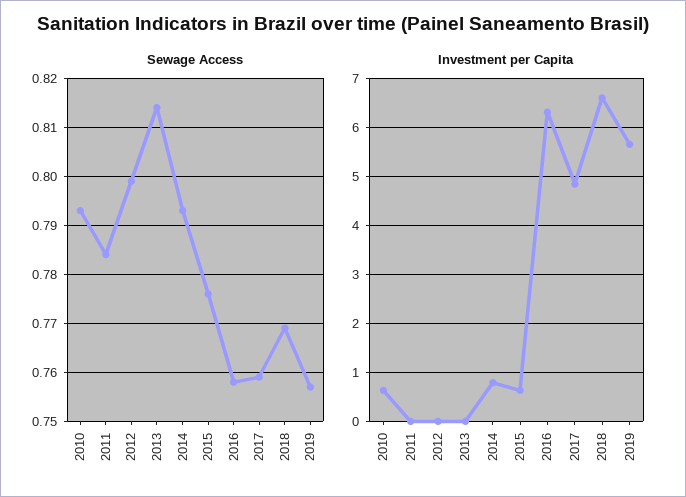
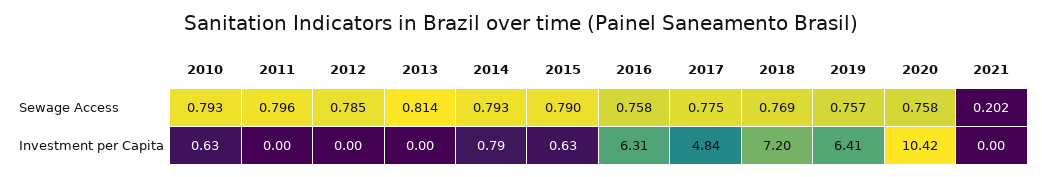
Sewage Access, 2011: 0.785 -> 0.796
Sewage Access, 2012: 0.8 -> 0.785
Sewage Access, 2015: 0.775 -> 0.79
Sewage Access, 2017: 0.76 -> 0.775
Investment per Capita, 2018: 6.6 -> 7.2
Investment per Capita, 2019: 5.6 -> 6.41
Sewage Access, 2020: none -> 0.758
Sewage Access, 2021: none -> 0.202
Investment per Capita, 2020: none -> 10.42
Investment per Capita, 2021: none -> 0

